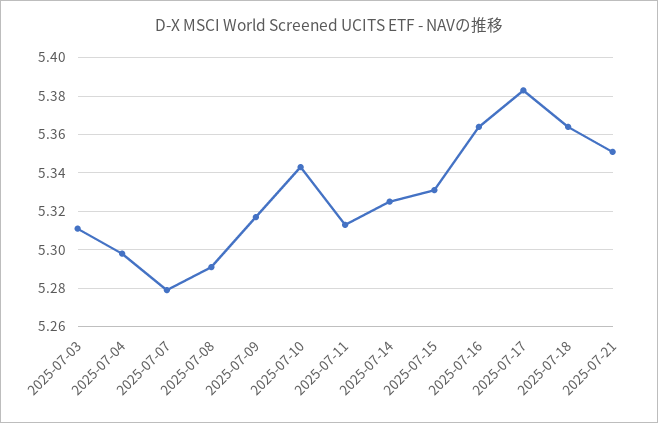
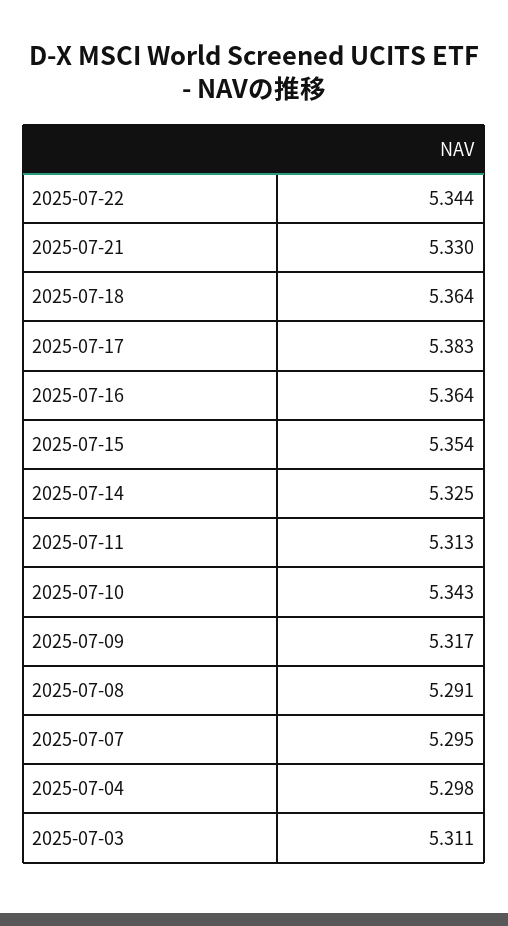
2025-07-07: 5.28 -> 5.295
2025-07-15: 5.33 -> 5.354
2025-07-21: 5.35 -> 5.33
2025-07-22: none -> 5.344

